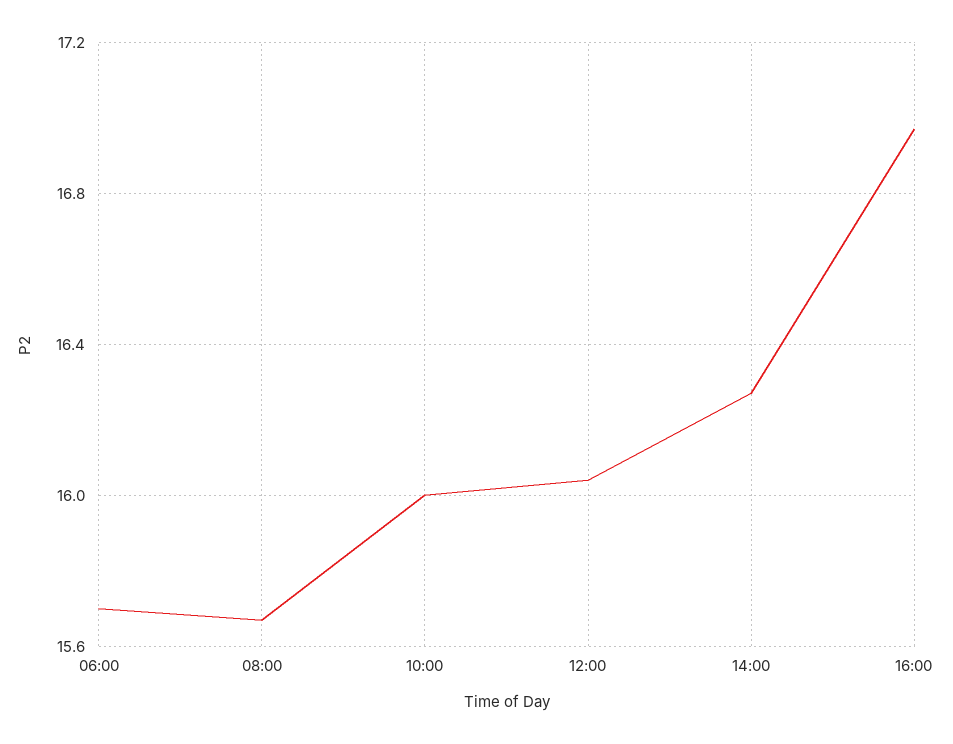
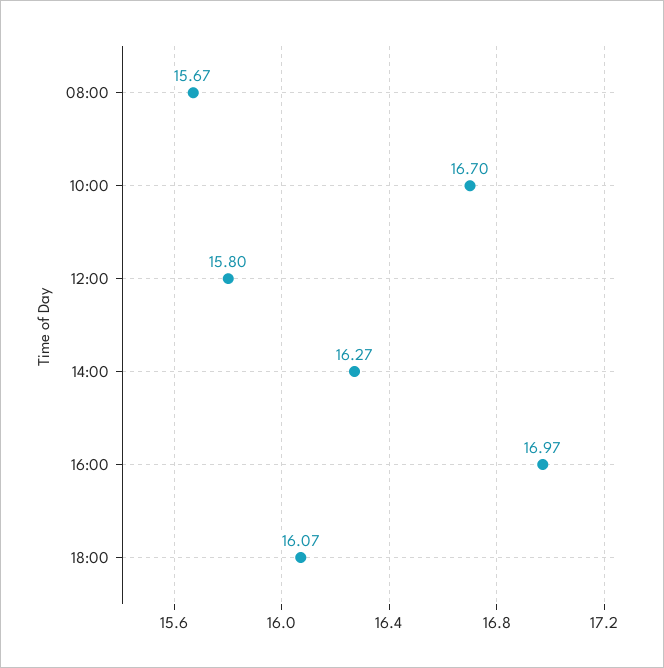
06:00: 15.7 -> none
10:00: 16 -> 16.7
12:00: 16.05 -> 15.8
18:00: none -> 16.07

